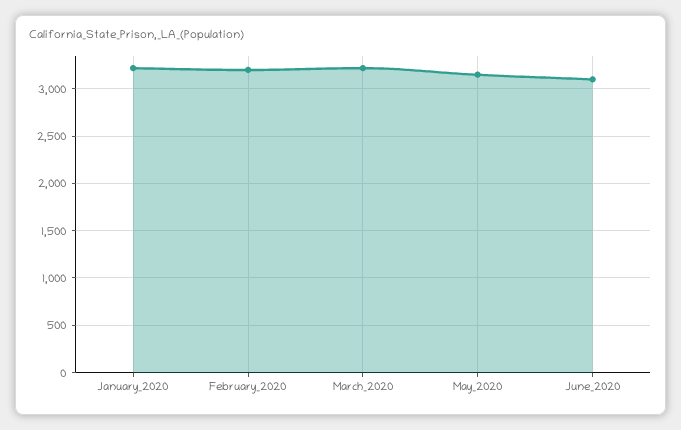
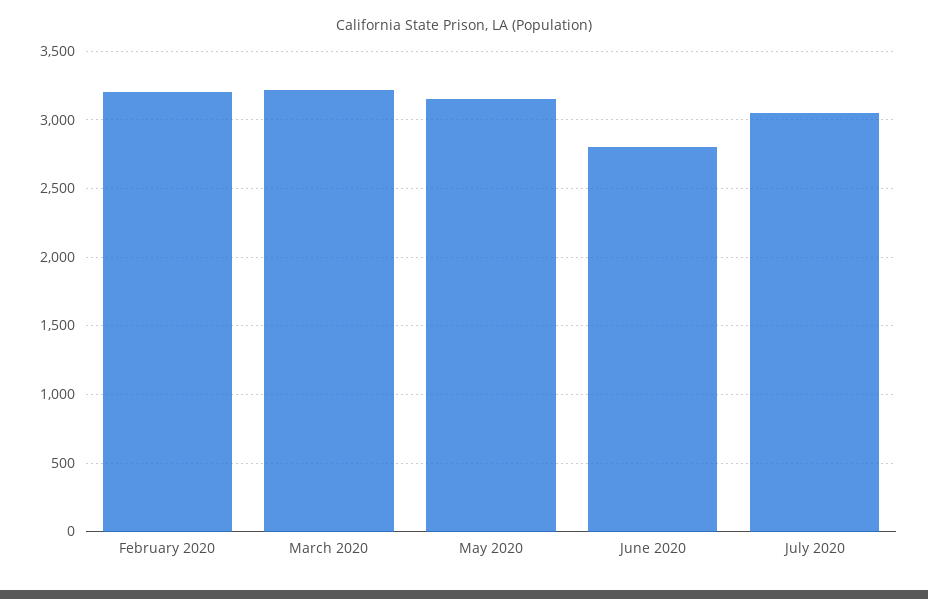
January_2020: 3200 -> none
June_2020: 3100 -> 2800
July 2020: none -> 3050

